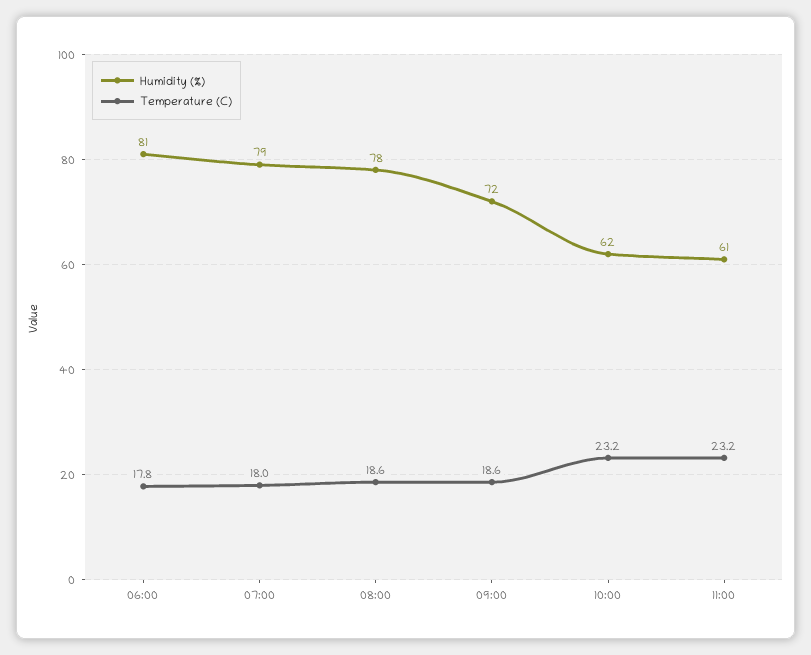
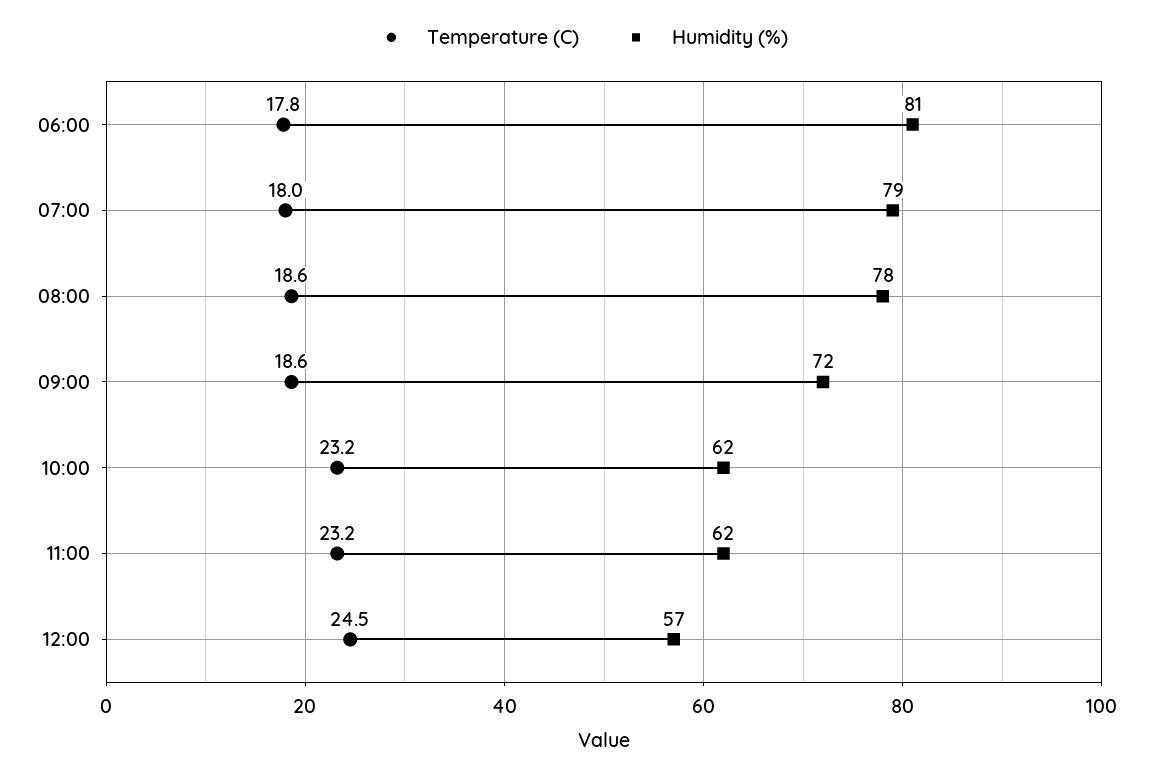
Humidity (%), 11:00: 61 -> 62
Temperature (C), 12:00: none -> 24.5
Humidity (%), 12:00: none -> 57

